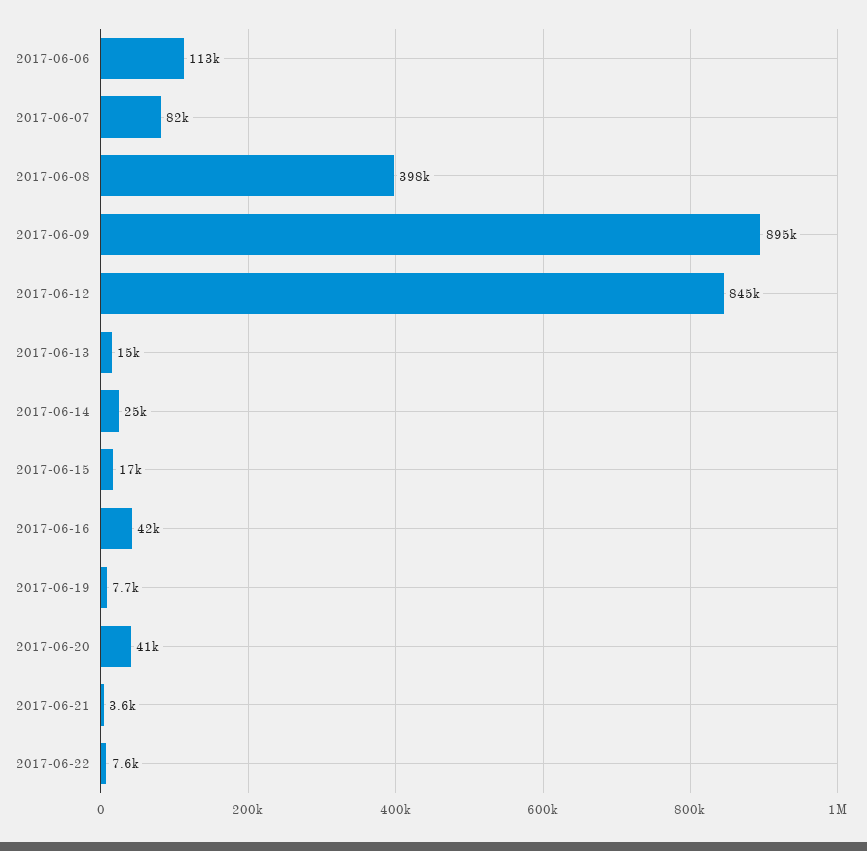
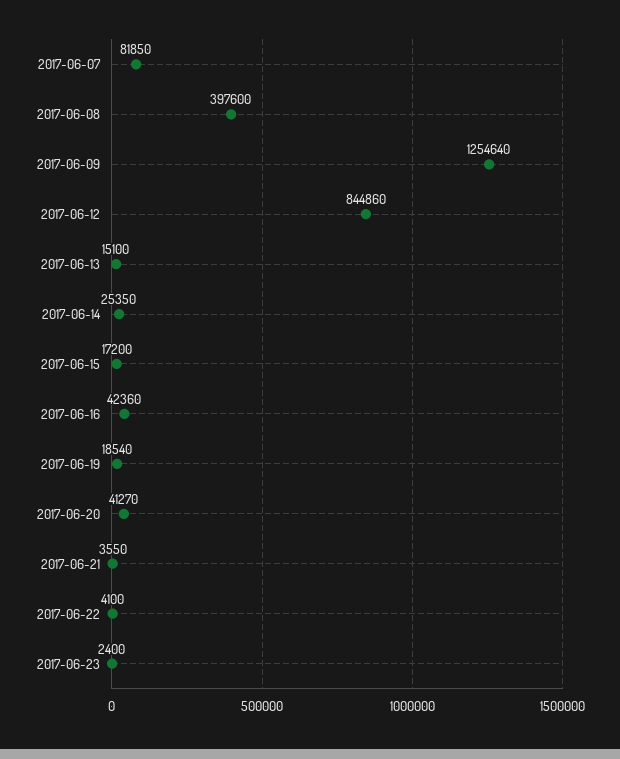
2017-06-06: 113000 -> none
2017-06-09: 895000 -> 1254640
2017-06-19: 7700 -> 18540
2017-06-22: 7600 -> 4100
2017-06-23: none -> 2400

